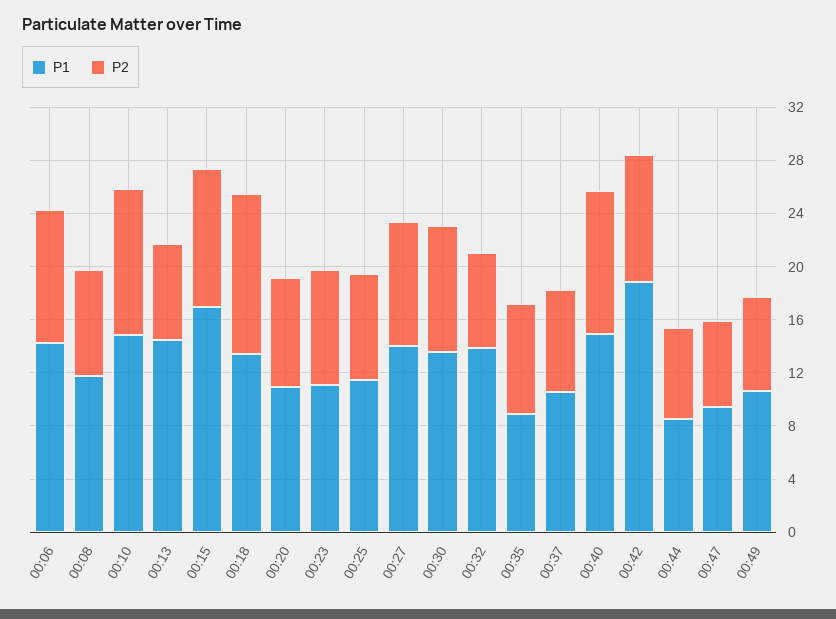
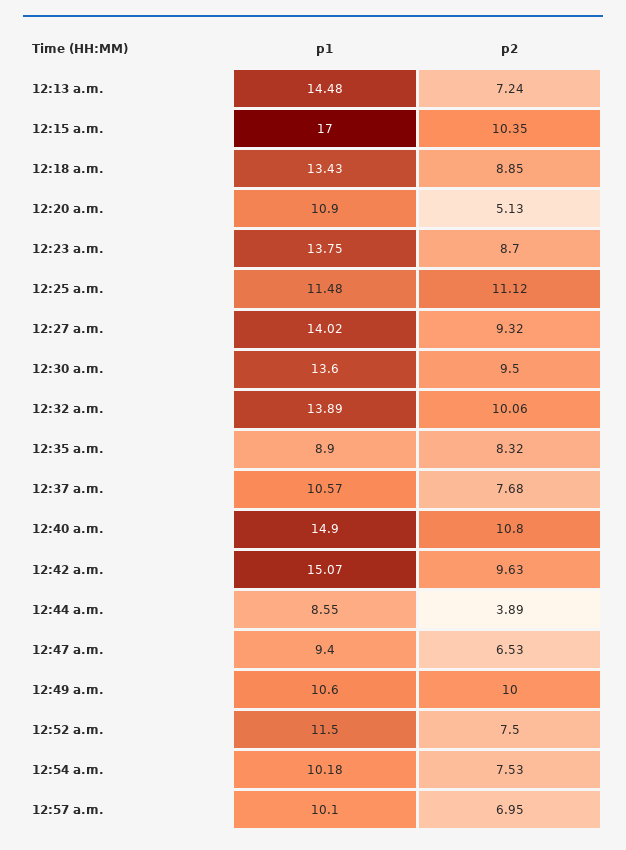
P1, 00:06: 14 -> none
P2, 00:06: 10 -> none
P1, 00:08: 12 -> none
P2, 00:08: 8 -> none
P1, 00:10: 15 -> none
P2, 00:10: 11 -> none
P2, 00:18: 12 -> 8.85
P2, 00:20: 8 -> 5.13
P1, 00:23: 11 -> 13.75
P2, 00:25: 8 -> 11.12
P2, 00:32: 7 -> 10.06
P1, 00:42: 19 -> 15.07
P2, 00:44: 7 -> 3.89
P2, 00:49: 7 -> 10
P1, 12:52 a.m.: none -> 11.5
P2, 12:52 a.m.: none -> 7.5
P1, 12:54 a.m.: none -> 10.18
P2, 12:54 a.m.: none -> 7.53
P1, 12:57 a.m.: none -> 10.1
P2, 12:57 a.m.: none -> 6.95

